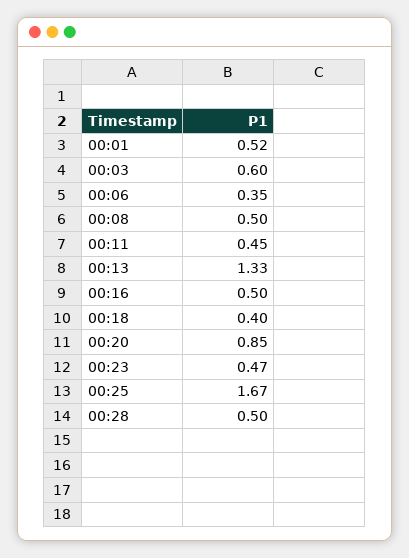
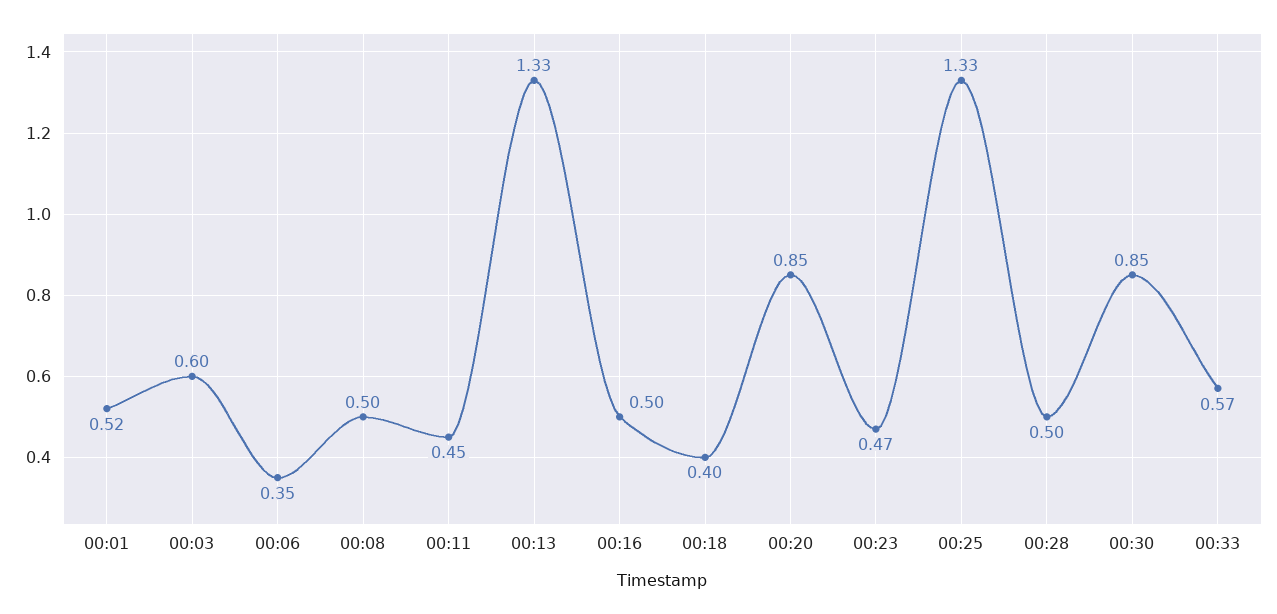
00:25: 1.67 -> 1.33
00:30: none -> 0.85
00:33: none -> 0.57

